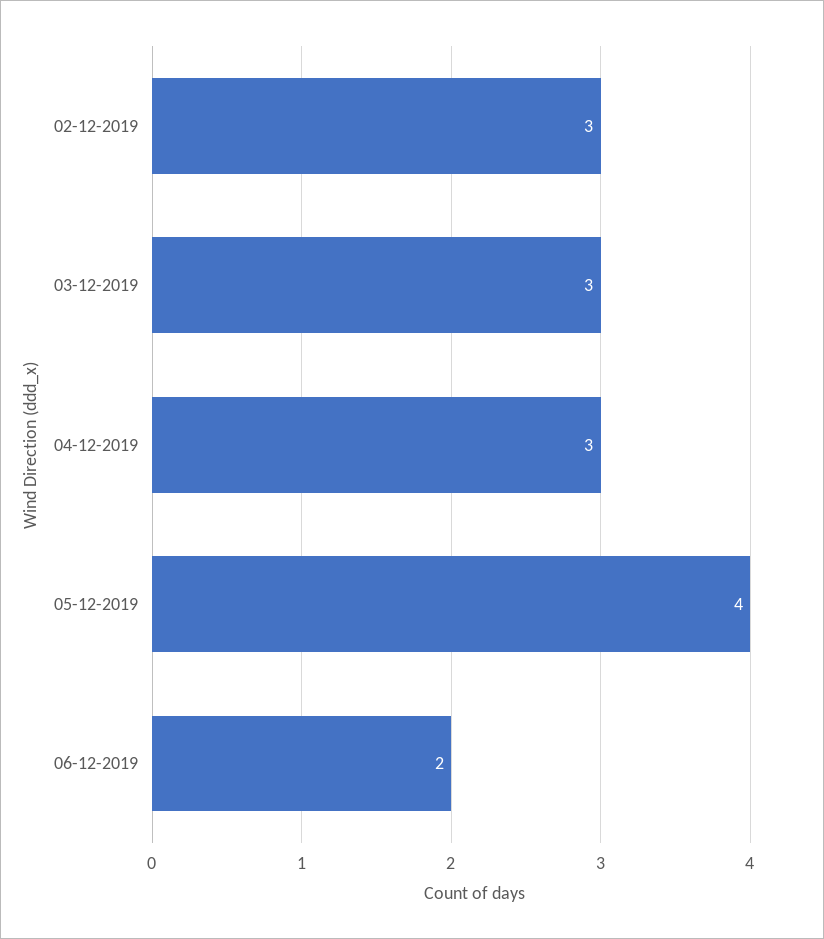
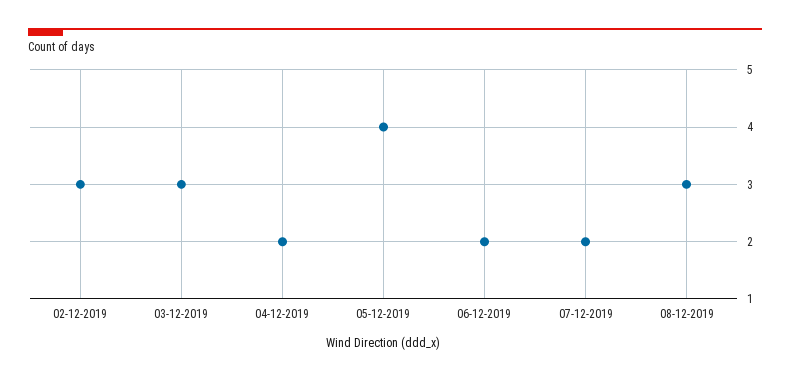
04-12-2019: 3 -> 2
07-12-2019: none -> 2
08-12-2019: none -> 3

